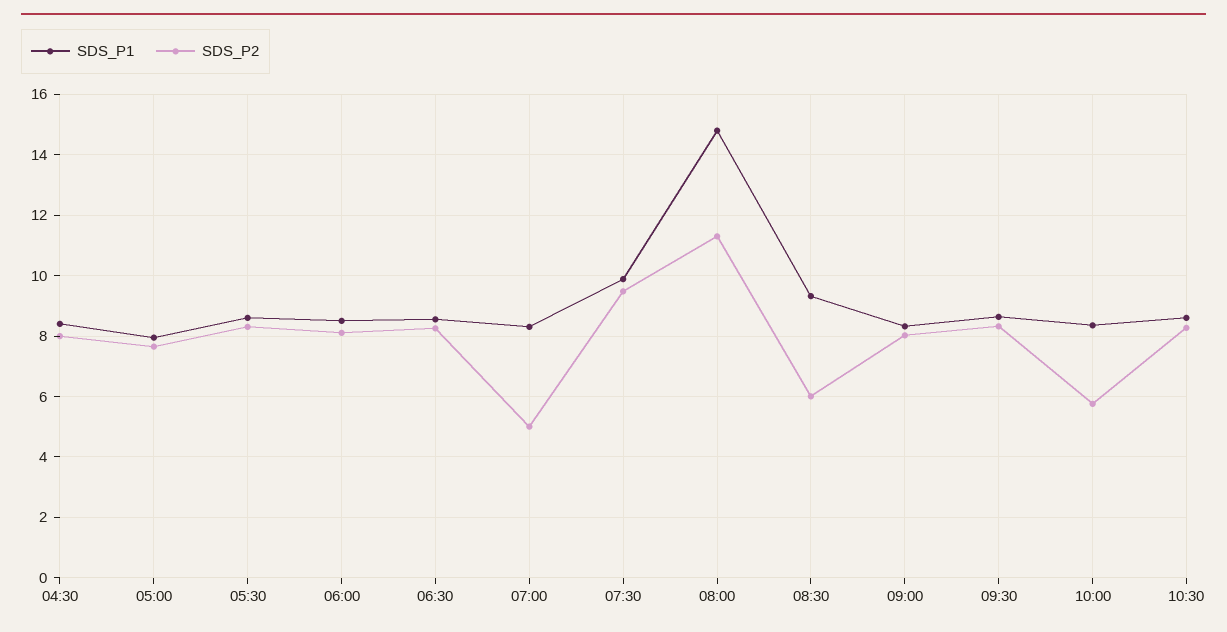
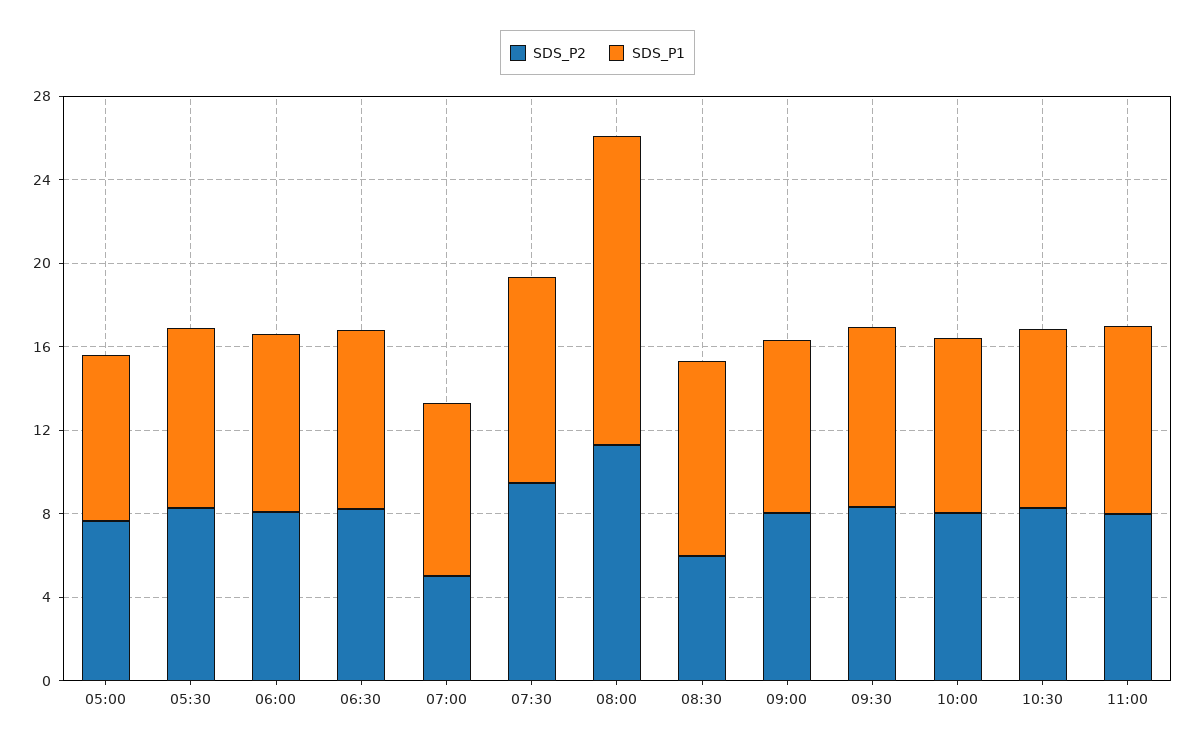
SDS_P1, 04:30: 8.4 -> none
SDS_P2, 04:30: 8 -> none
SDS_P2, 10:00: 5.8 -> 8
SDS_P2, 11:00: none -> 8
SDS_P1, 11:00: none -> 9

